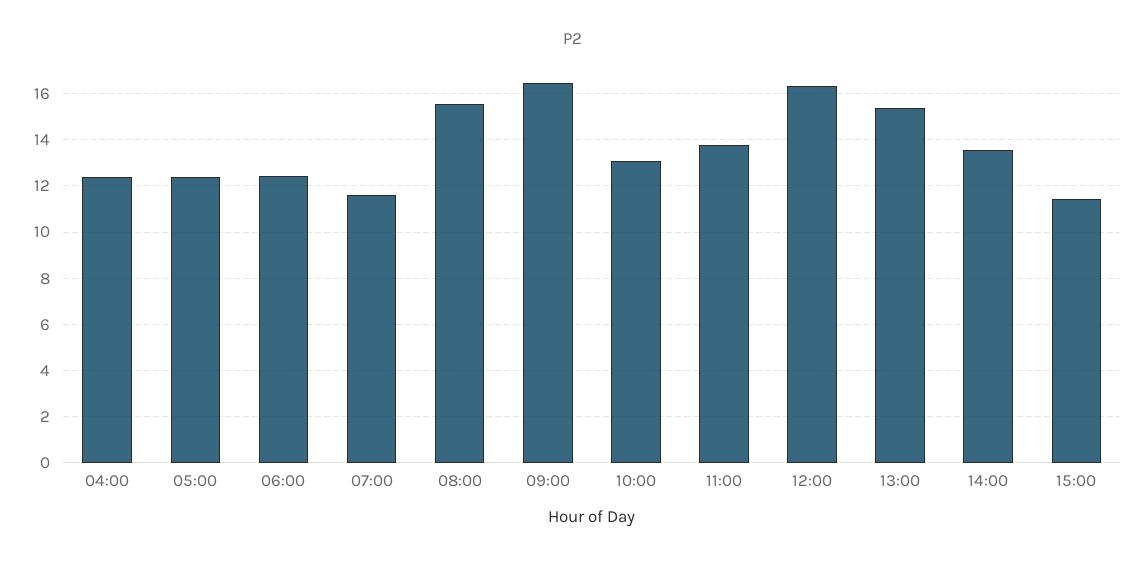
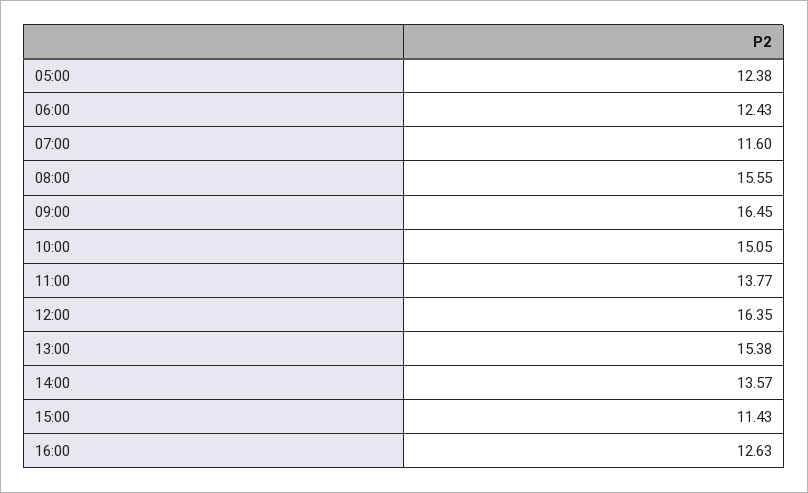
04:00: 12.5 -> none
10:00: 13 -> 15.05
16:00: none -> 12.63

